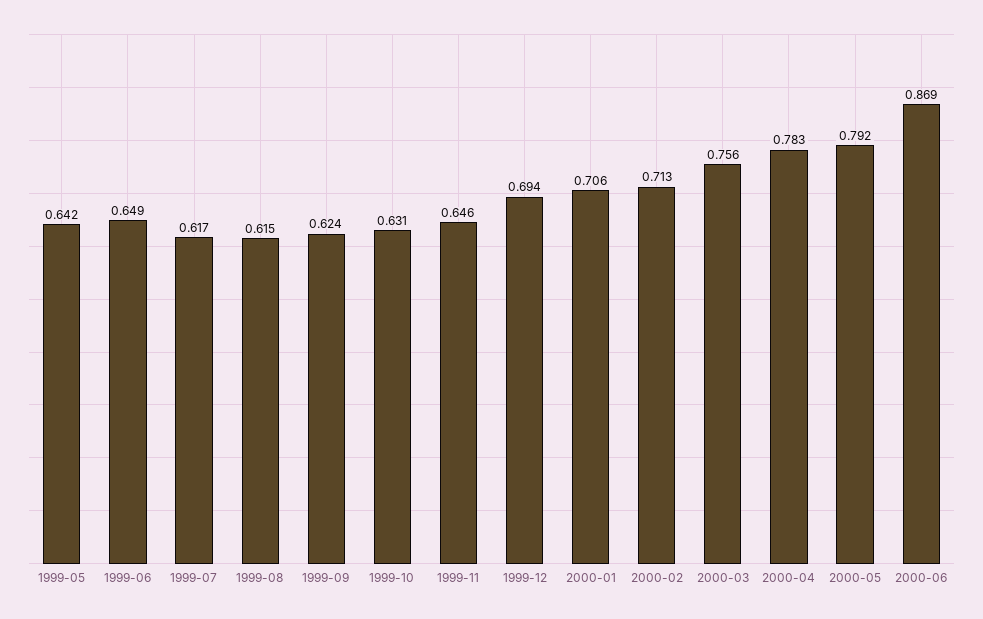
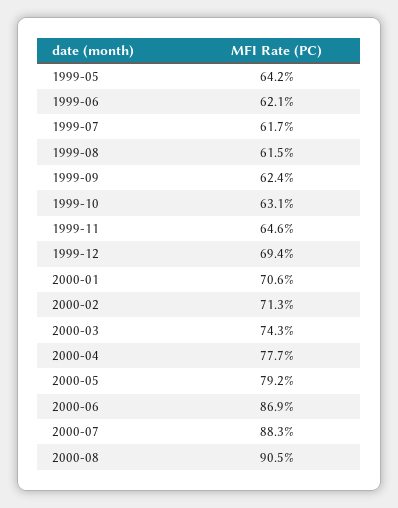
1999-06: 0.649 -> 0.621
2000-03: 0.756 -> 0.743
2000-04: 0.783 -> 0.777
2000-07: none -> 0.883
2000-08: none -> 0.905

